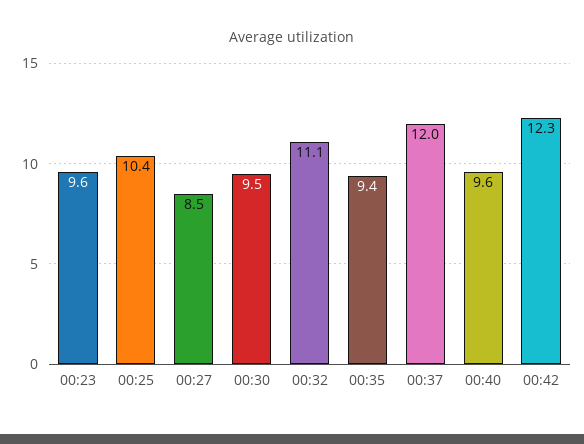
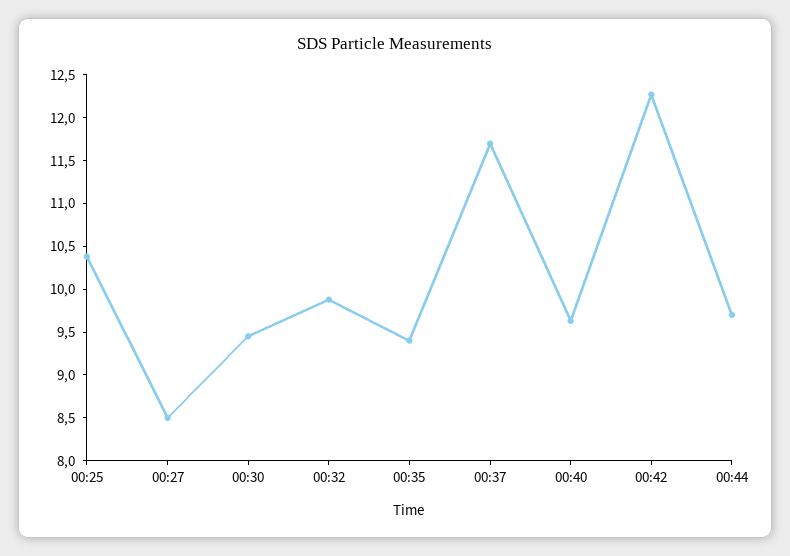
00:23: 9.6 -> none
00:32: 11.1 -> 9.9
00:37: 12 -> 11.7
00:44: none -> 9.7

